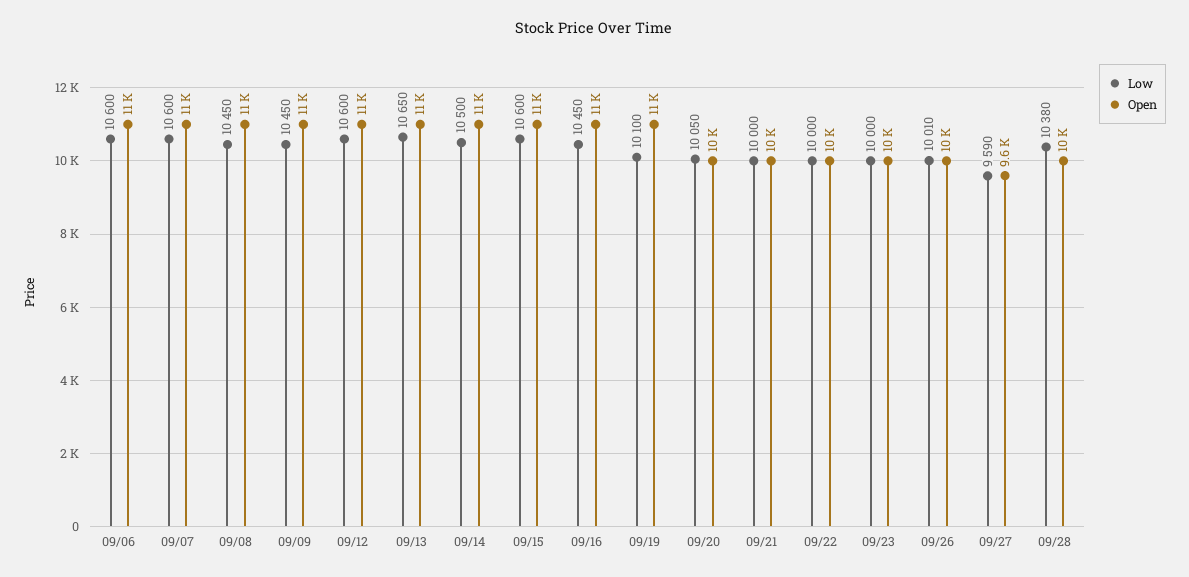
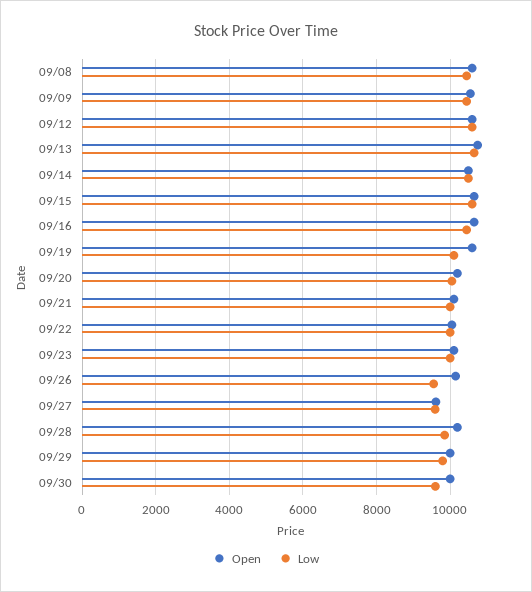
Low, 09/06: 10600 -> none
Open, 09/06: 11000 -> none
Low, 09/07: 10600 -> none
Open, 09/07: 11000 -> none
Low, 09/26: 10010 -> 9600
Low, 09/28: 10380 -> 9800
Open, 09/29: none -> 10000
Low, 09/29: none -> 9800
Open, 09/30: none -> 10000
Low, 09/30: none -> 9600

